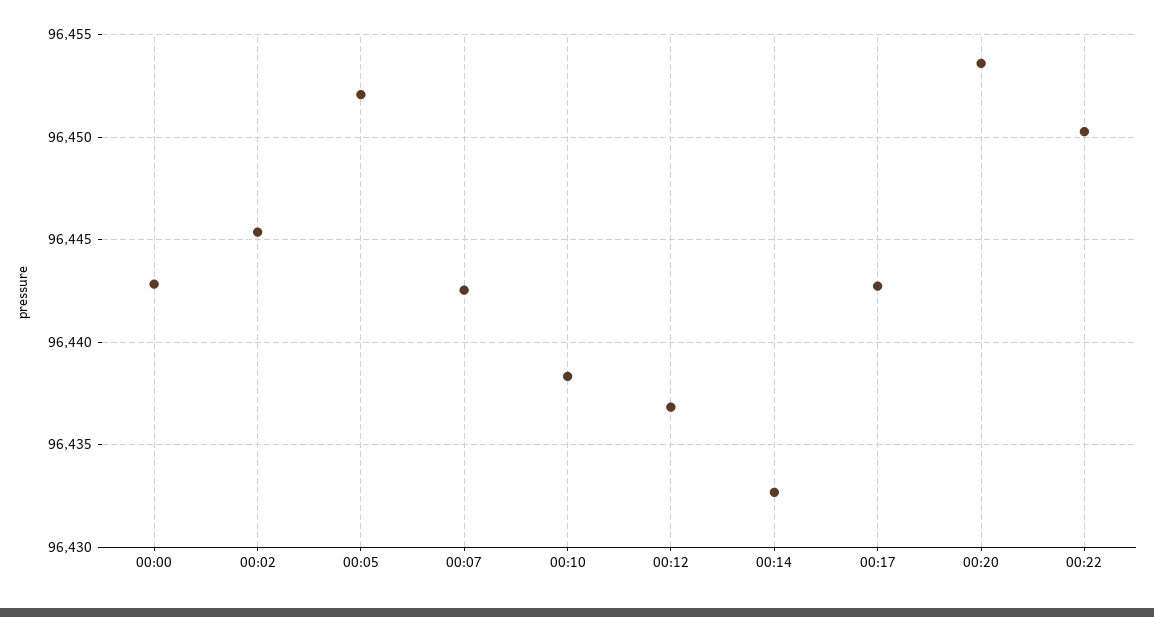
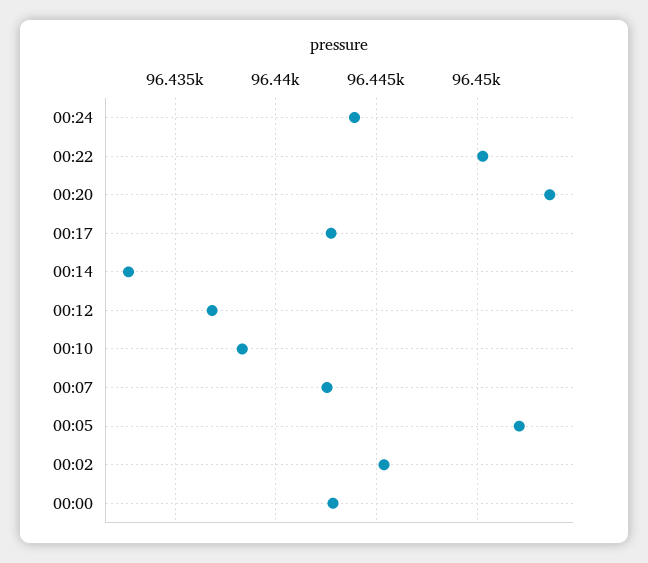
00:24: none -> 96444

